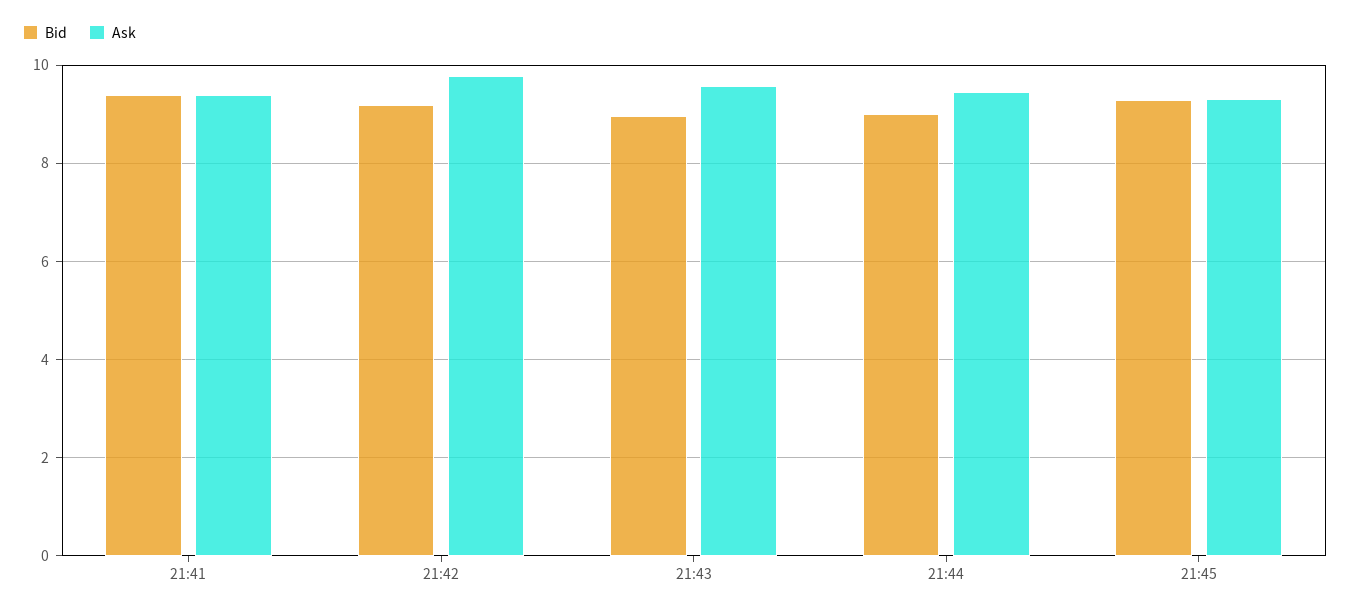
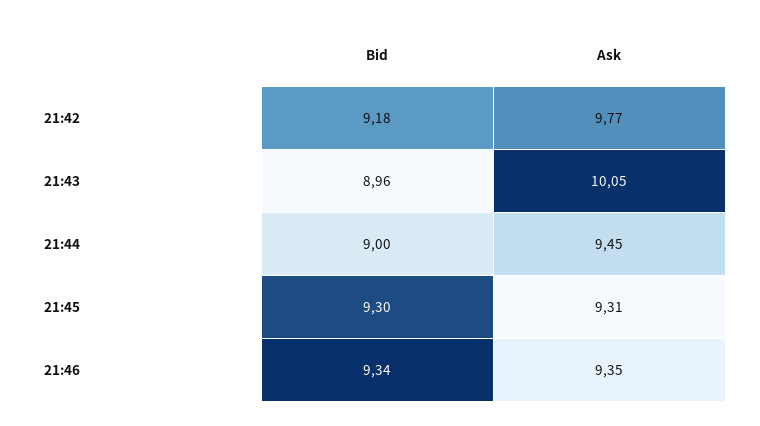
Bid, 21:41: 9.4 -> none
Ask, 21:41: 9.4 -> none
Ask, 21:43: 9.6 -> 10.05
Bid, 21:46: none -> 9.34
Ask, 21:46: none -> 9.35

